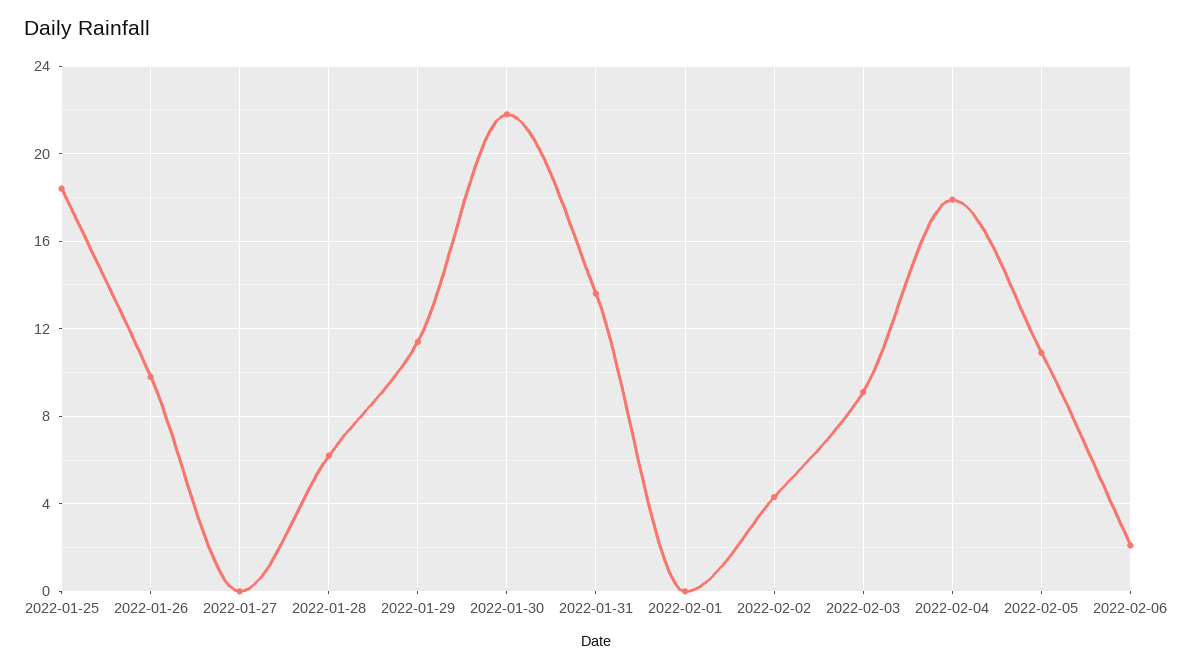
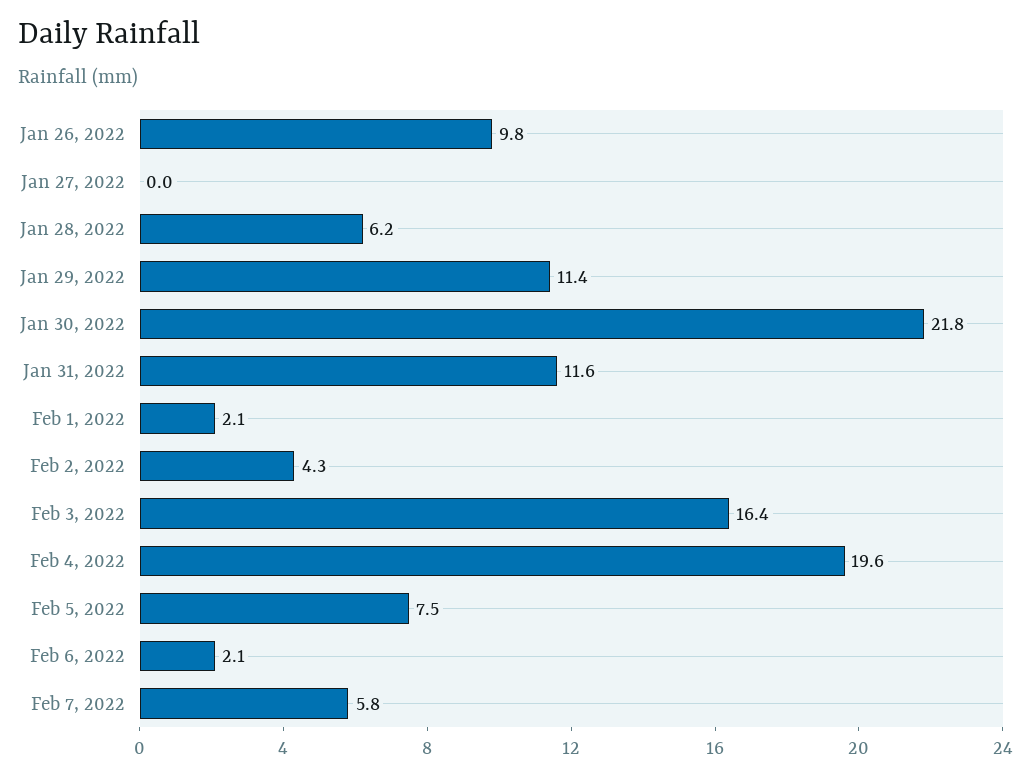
2022-01-25: 18.5 -> none
2022-01-31: 13.5 -> 11.6
2022-02-01: 0 -> 2.1
2022-02-03: 9 -> 16.4
2022-02-04: 18 -> 19.6
2022-02-05: 11 -> 7.5
Feb 7, 2022: none -> 5.8

